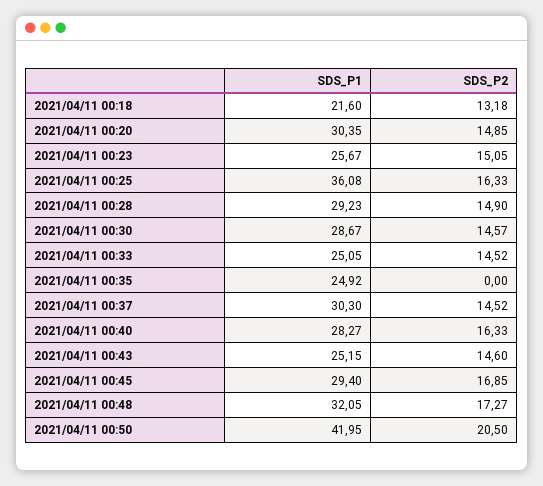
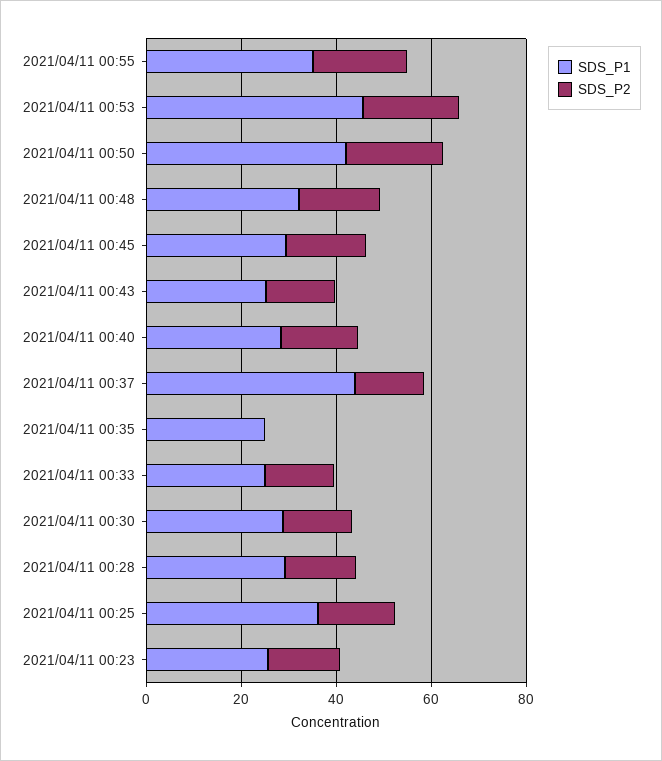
SDS_P1, 2021/04/11 00:18: 21.6 -> none
SDS_P2, 2021/04/11 00:18: 13.18 -> none
SDS_P1, 2021/04/11 00:20: 30.35 -> none
SDS_P2, 2021/04/11 00:20: 14.85 -> none
SDS_P1, 2021/04/11 00:37: 30.3 -> 45
SDS_P1, 2021/04/11 00:55: none -> 35
SDS_P2, 2021/04/11 00:55: none -> 20
SDS_P1, 2021/04/11 00:53: none -> 45
SDS_P2, 2021/04/11 00:53: none -> 20

